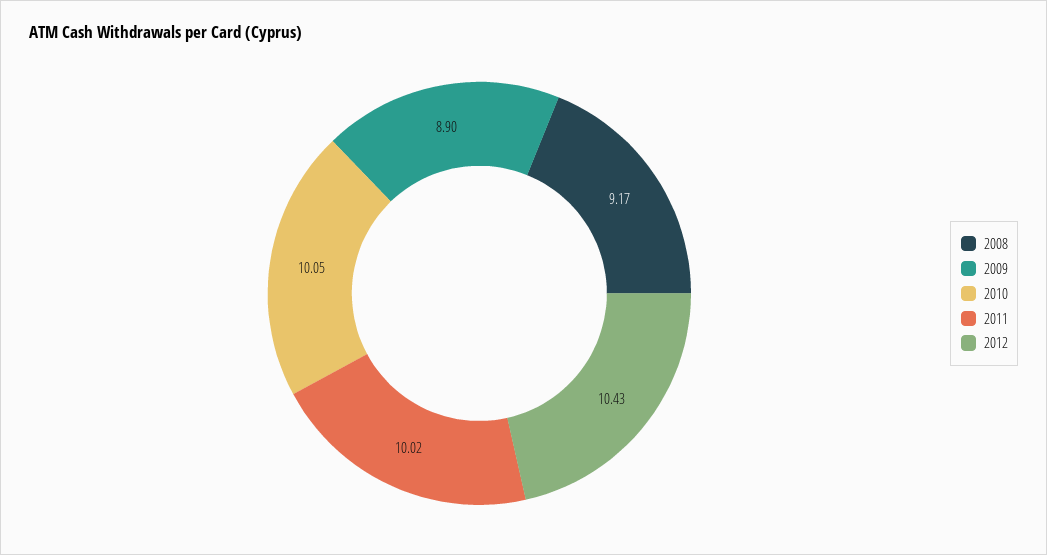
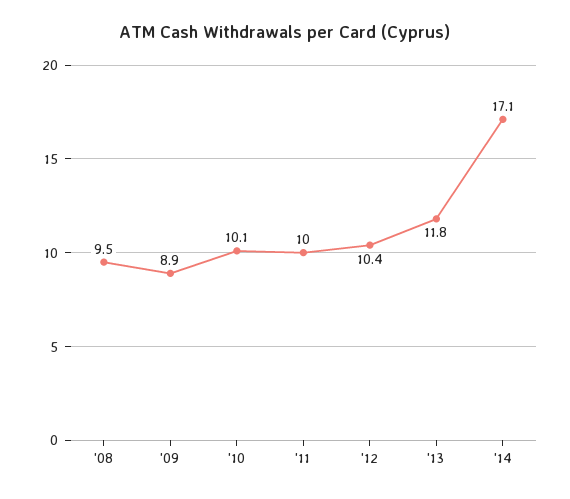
2008: 9.17 -> 9.5
'13: none -> 11.8
'14: none -> 17.1

